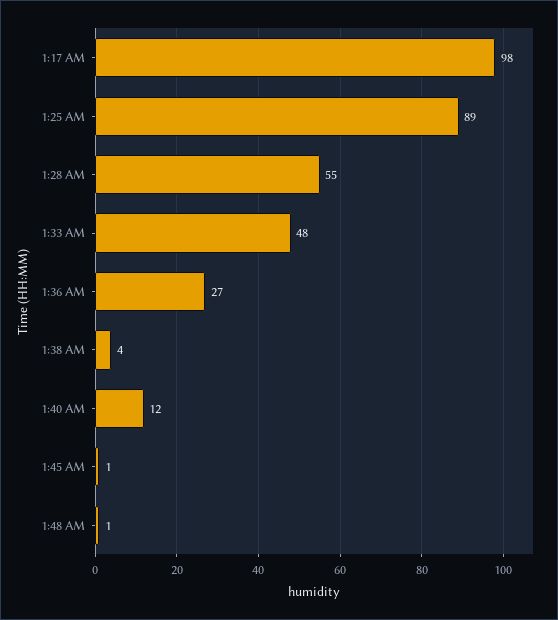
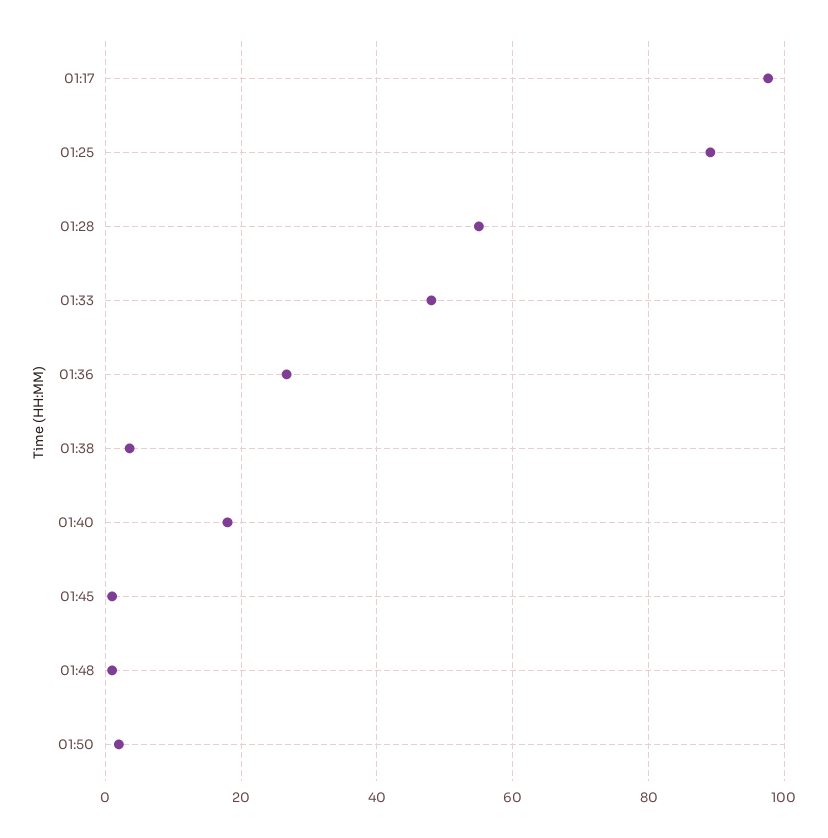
1:40 AM: 12 -> 18
01:50: none -> 2

